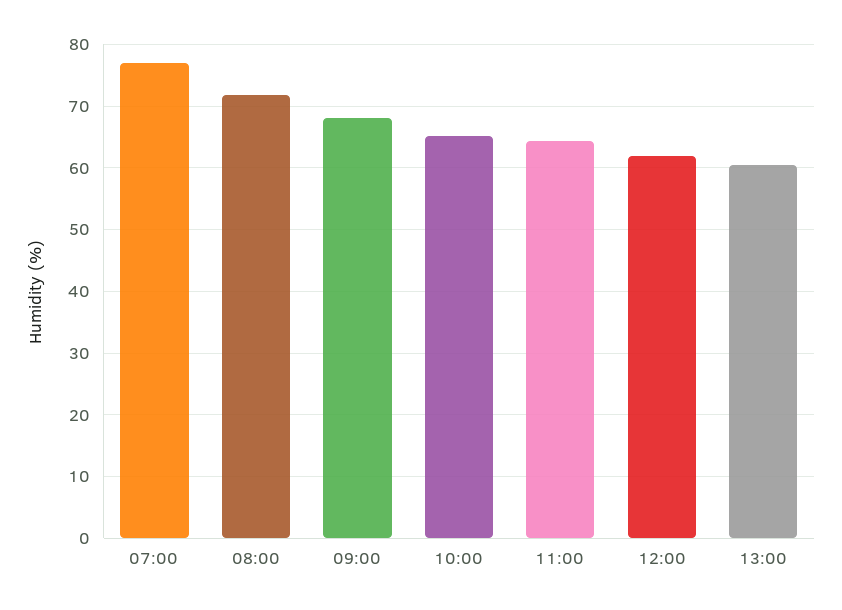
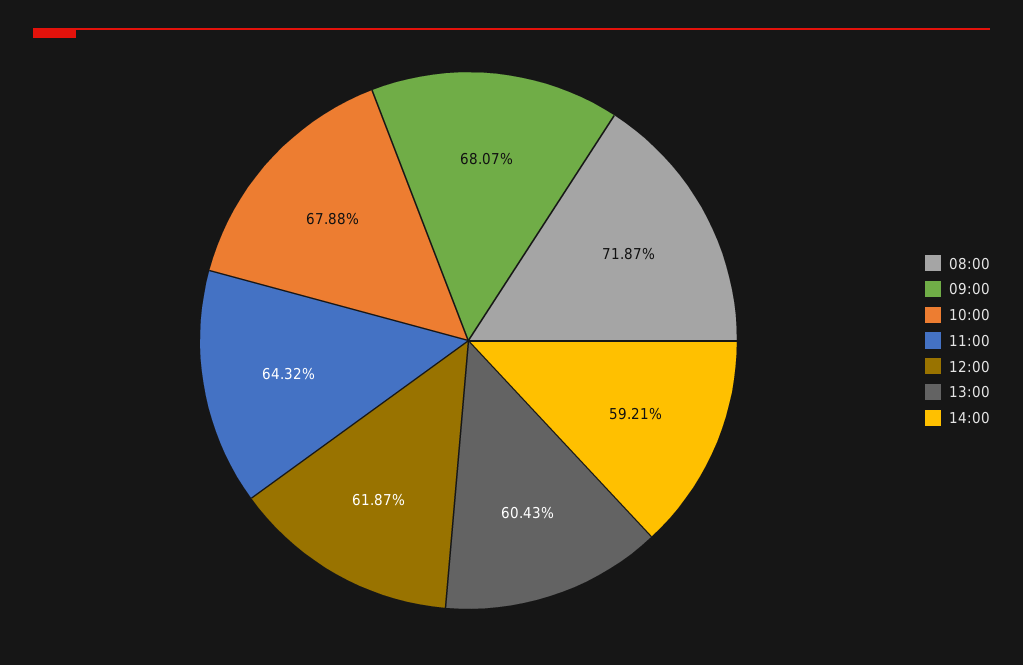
07:00: 77 -> none
10:00: 65 -> 67.88
14:00: none -> 59.21

